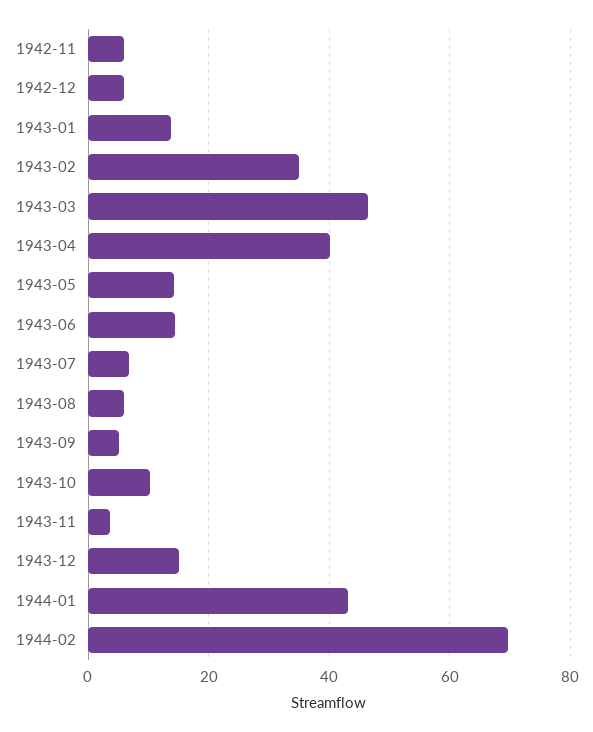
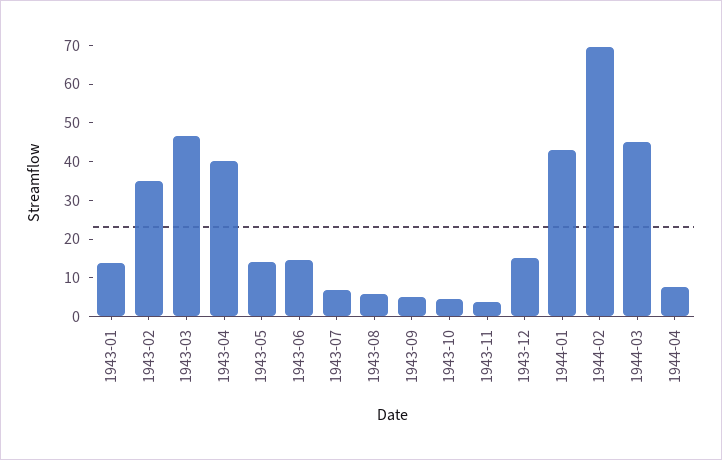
1942-11: 6 -> none
1942-12: 6 -> none
1943-10: 10 -> 5
1944-03: none -> 45
1944-04: none -> 7.5

